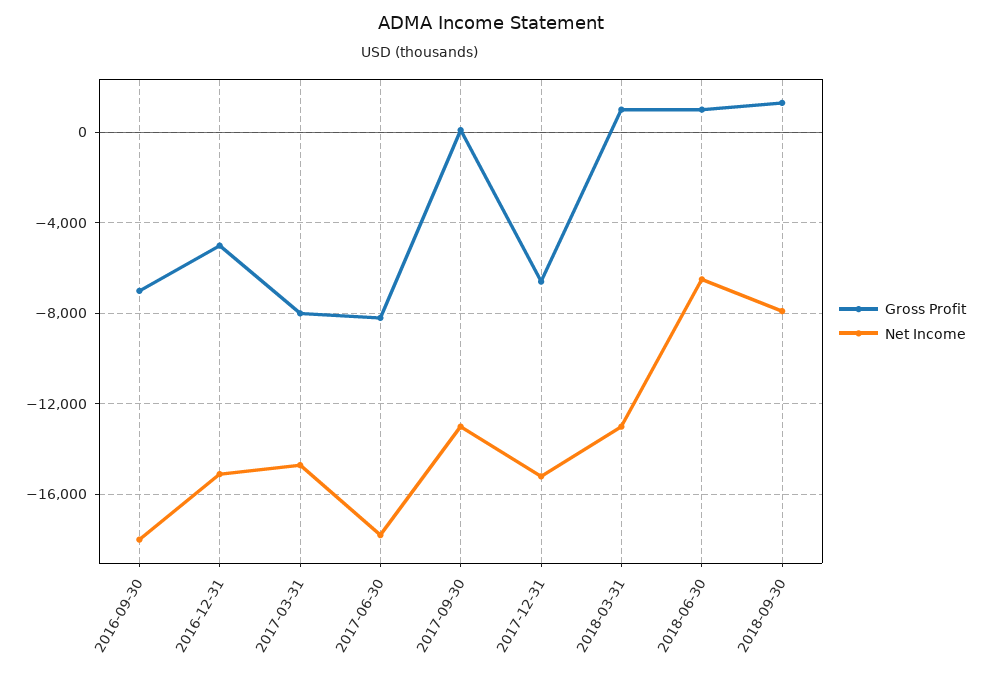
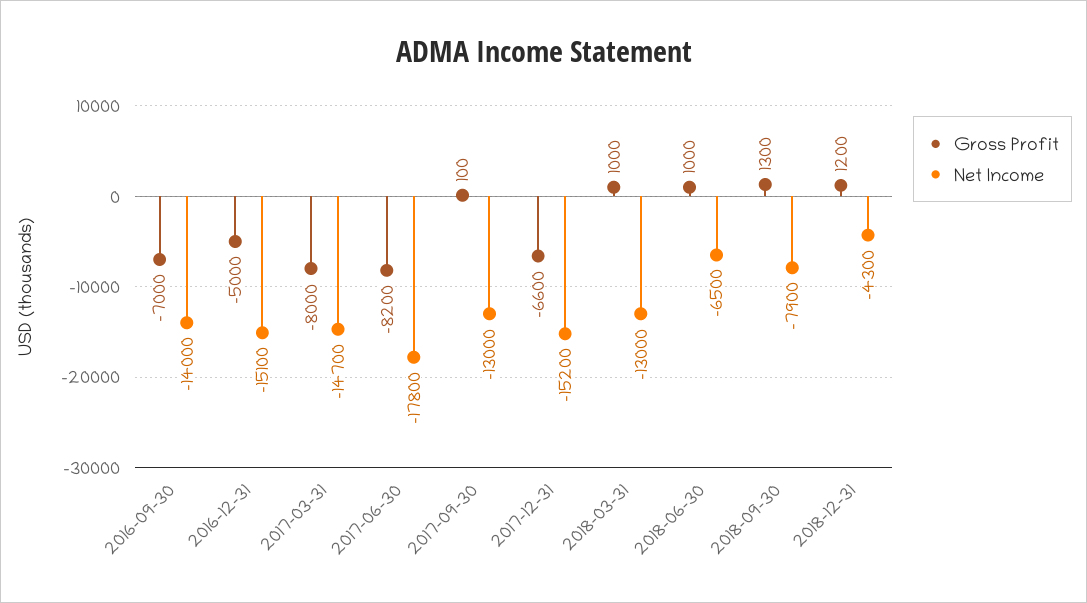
Net Income, 2016-09-30: -18000 -> -14000
Gross Profit, 2018-12-31: none -> 1200
Net Income, 2018-12-31: none -> -4300

